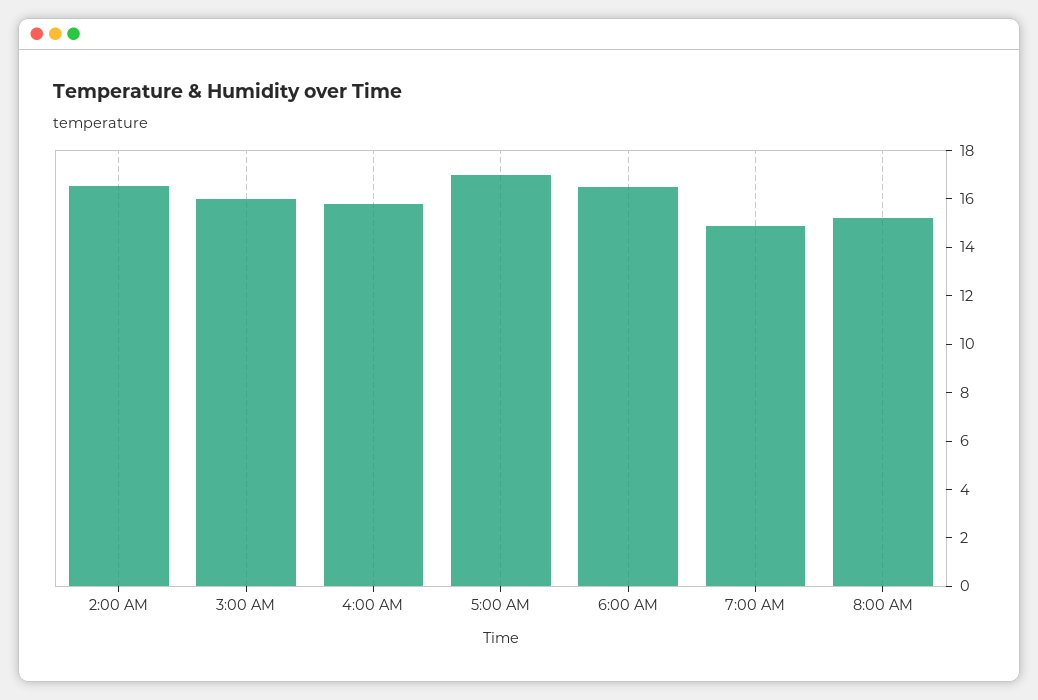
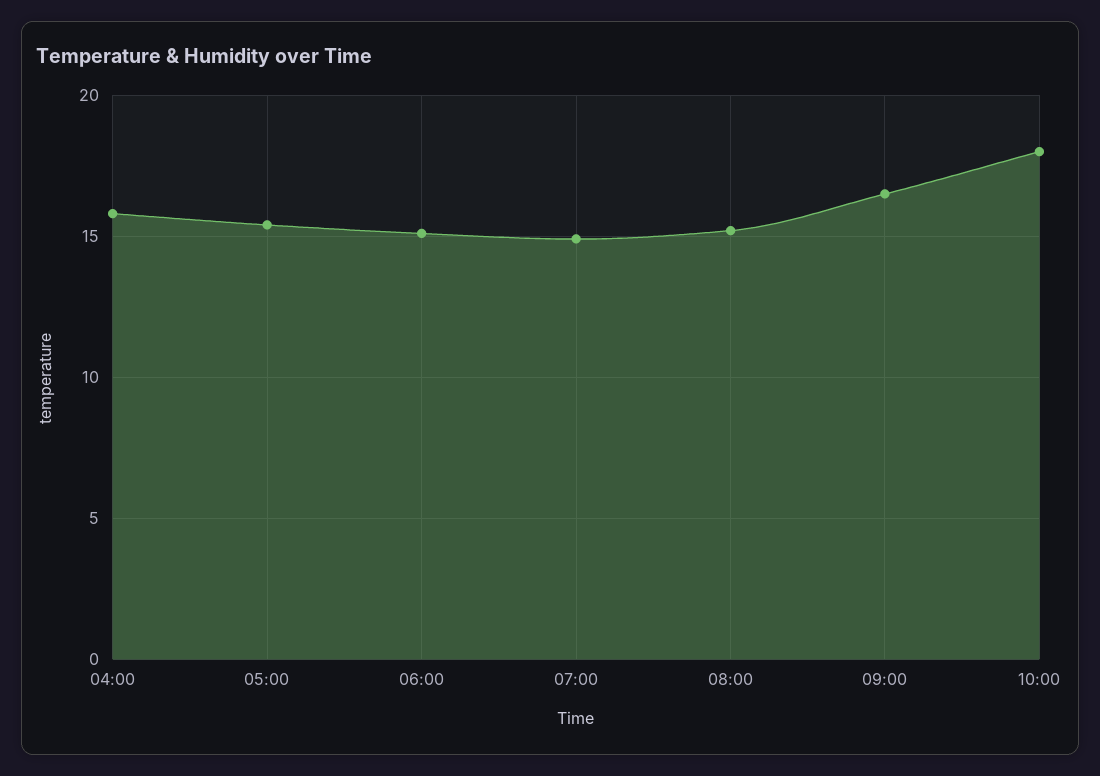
2:00 AM: 16.5 -> none
3:00 AM: 16 -> none
5:00 AM: 17 -> 15.5
6:00 AM: 16.5 -> 15
09:00: none -> 16.5
10:00: none -> 18

